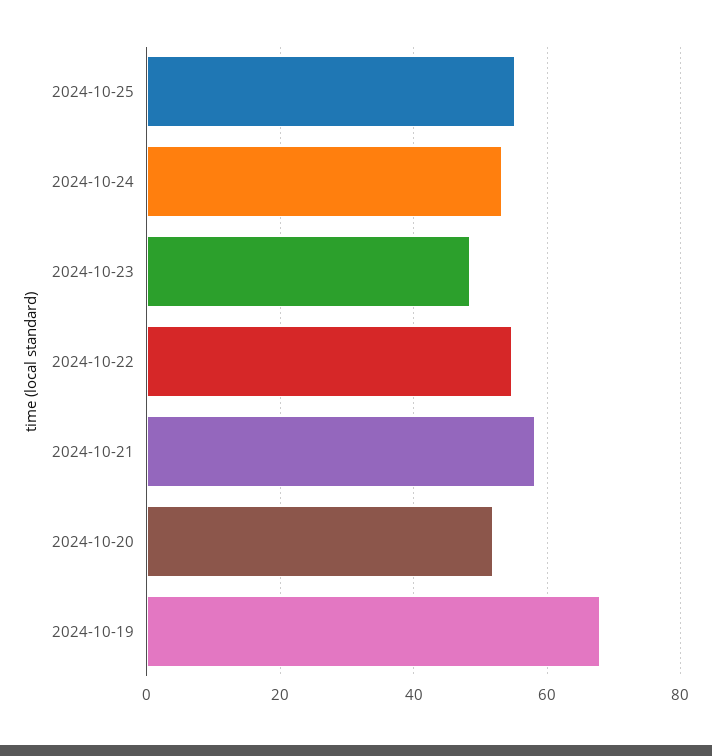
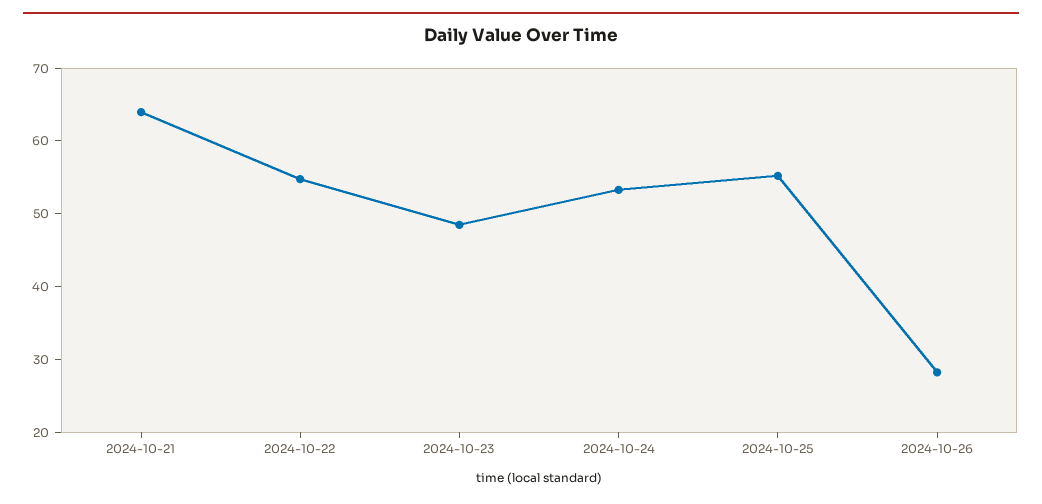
2024-10-21: 58 -> 64
2024-10-20: 52 -> none
2024-10-19: 68 -> none
2024-10-26: none -> 28

